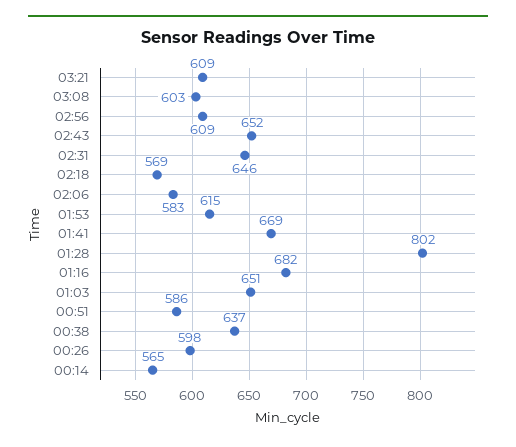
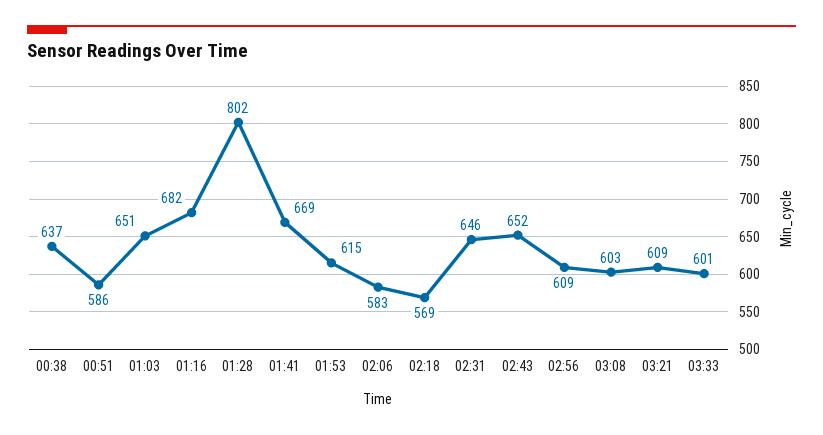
00:26: 598 -> none
00:14: 565 -> none
03:33: none -> 601

